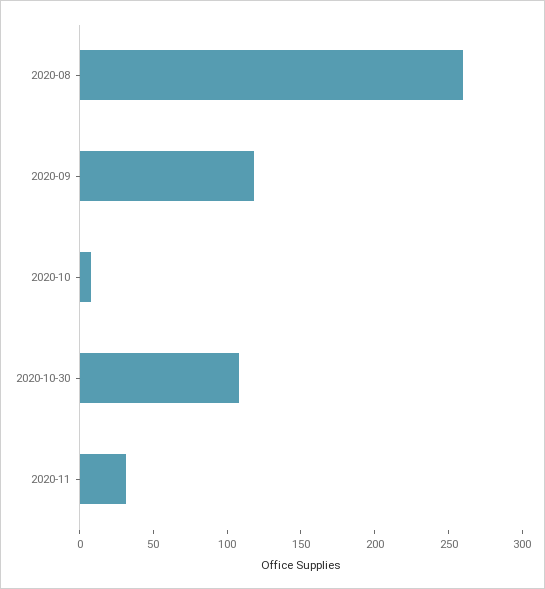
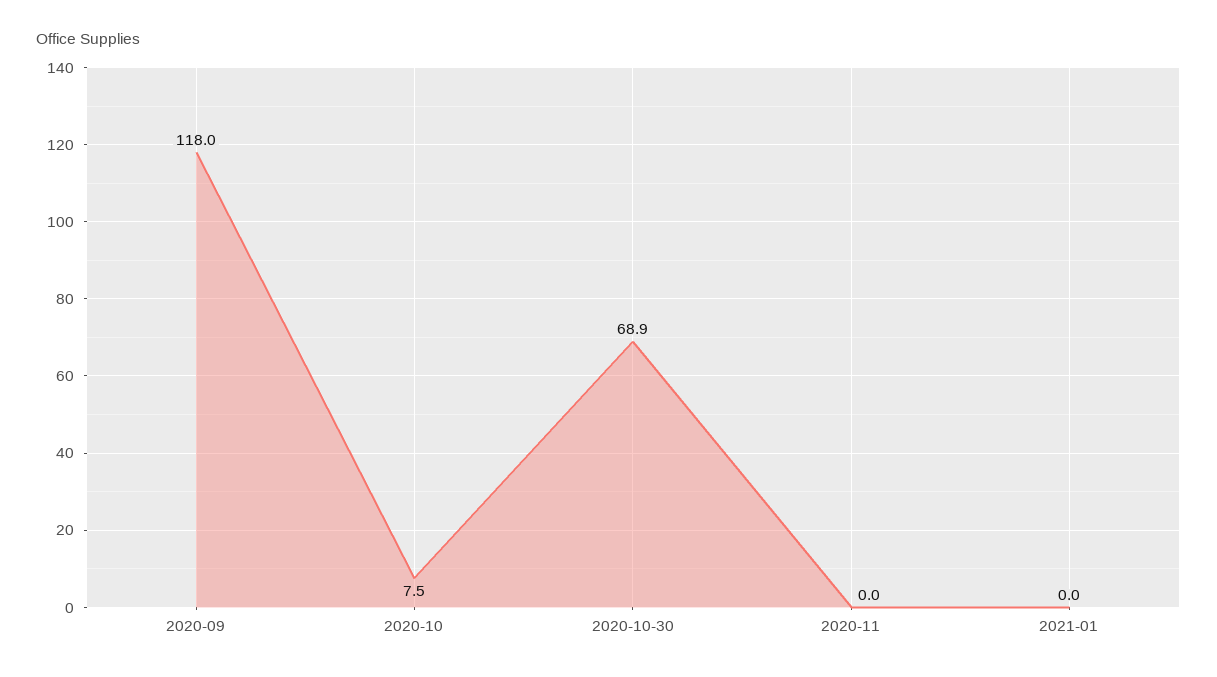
2020-08: 260 -> none
2020-10-30: 110 -> 68.9
2020-11: 30 -> 0
2021-01: none -> 0

